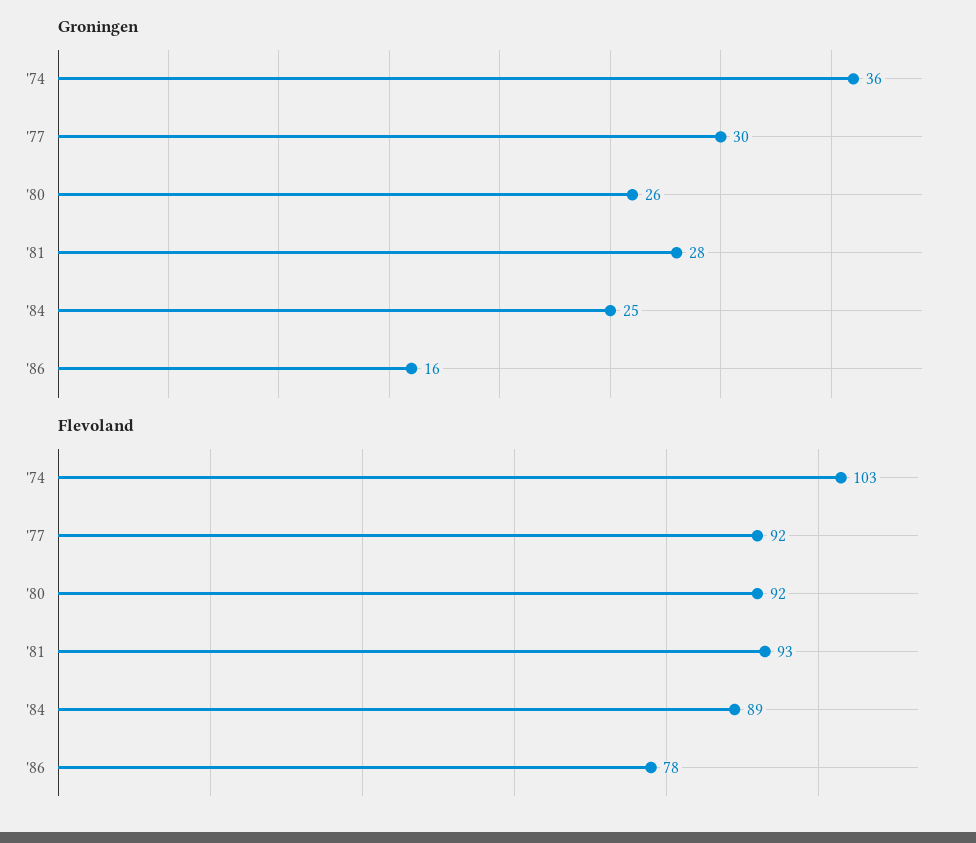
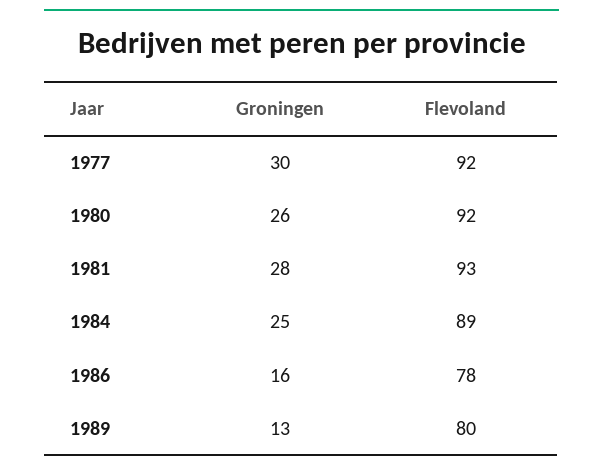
Groningen, '74: 36 -> none
Flevoland, '74: 103 -> none
Groningen, 1989: none -> 13
Flevoland, 1989: none -> 80

